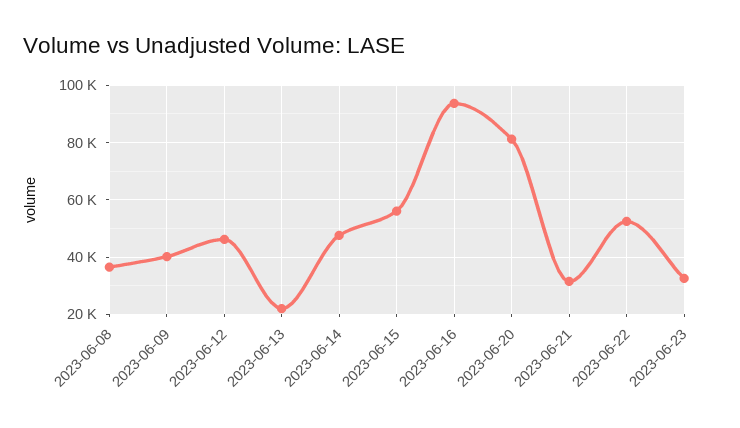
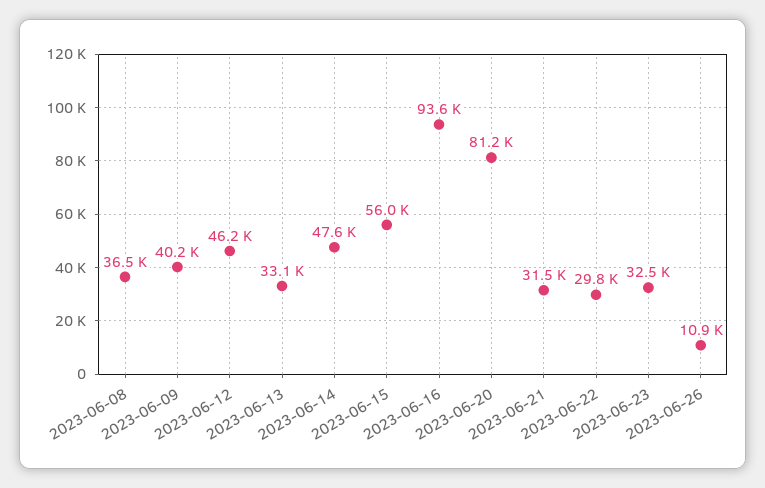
2023-06-13: 22500 -> 33100
2023-06-22: 52500 -> 29800
2023-06-26: none -> 10900

